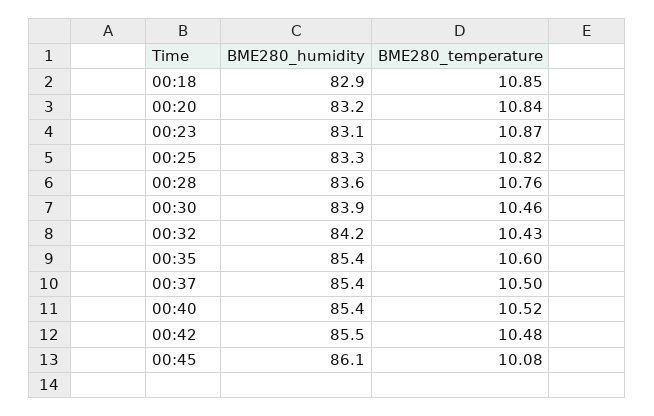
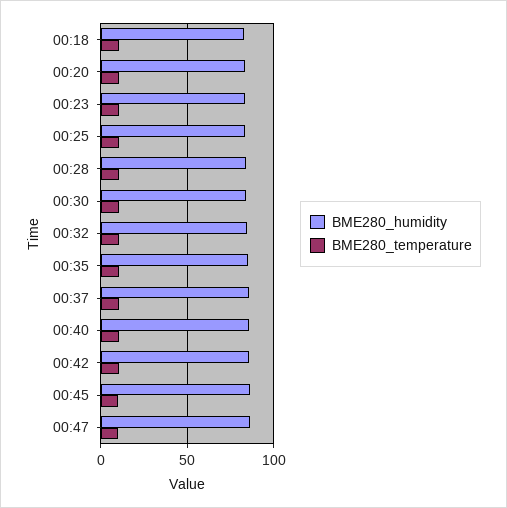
BME280_humidity, 00:47: none -> 85
BME280_temperature, 00:47: none -> 10

